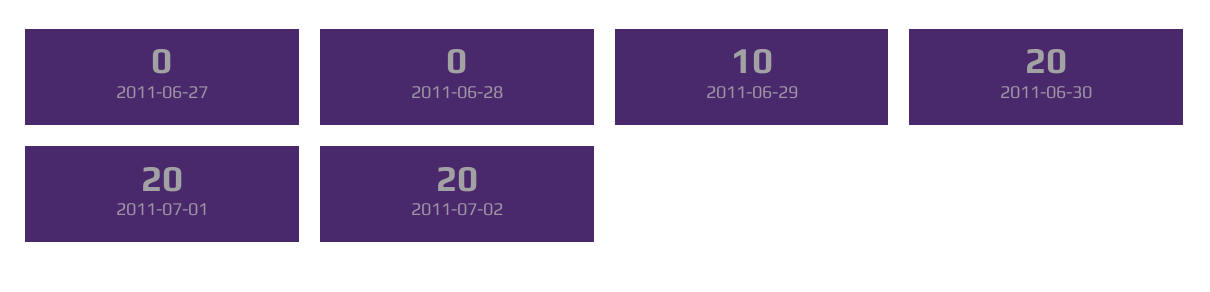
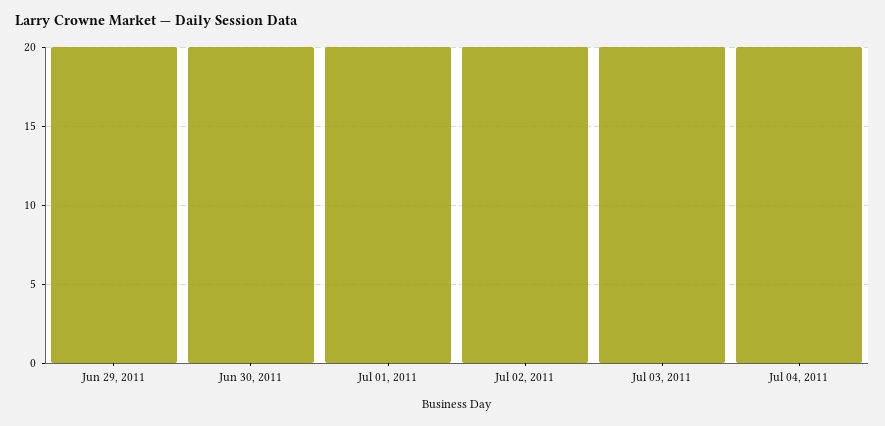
2011-06-27: 0 -> none
2011-06-28: 0 -> none
2011-06-29: 10 -> 20
Jul 03, 2011: none -> 20
Jul 04, 2011: none -> 20

